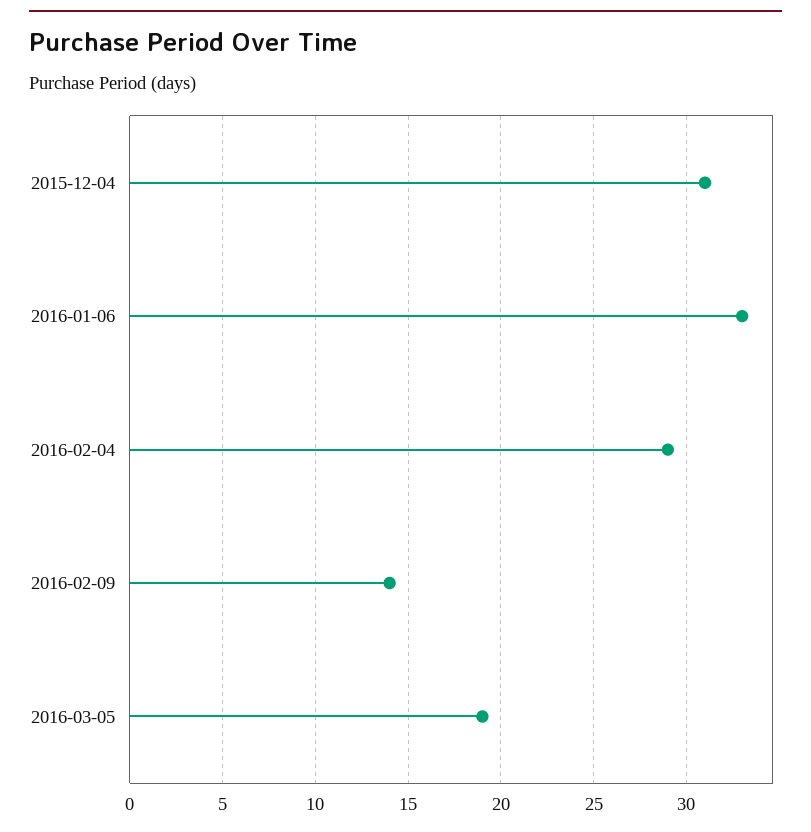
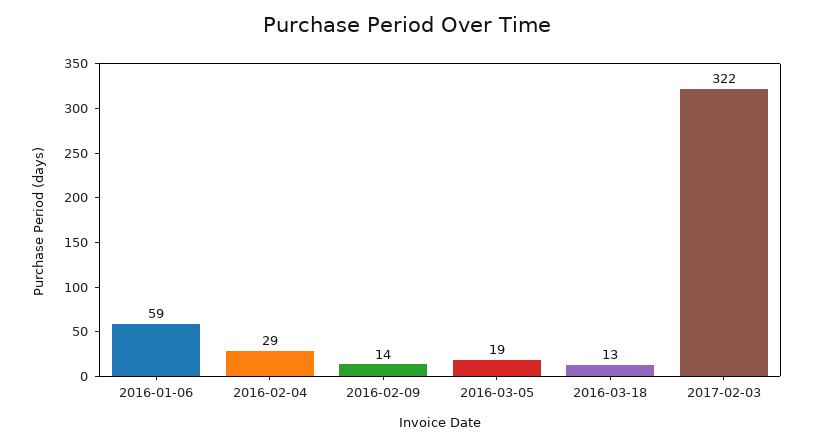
2015-12-04: 31 -> none
2016-01-06: 33 -> 59
2016-03-18: none -> 13
2017-02-03: none -> 322

